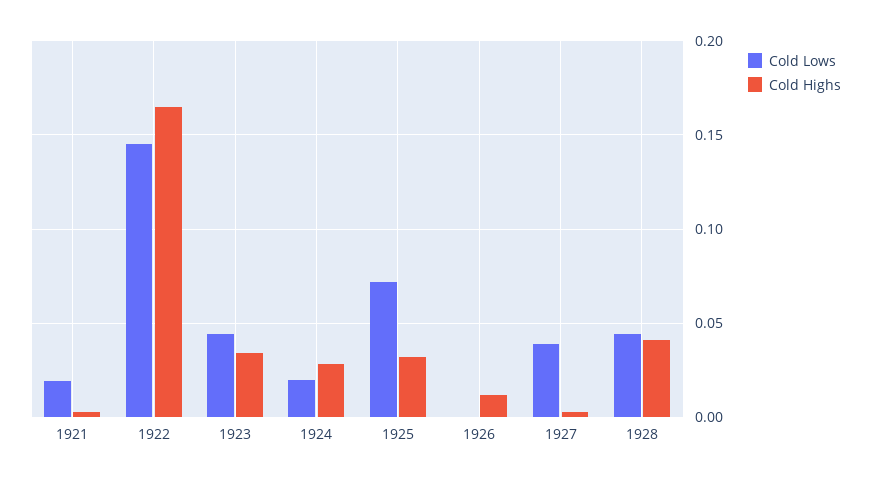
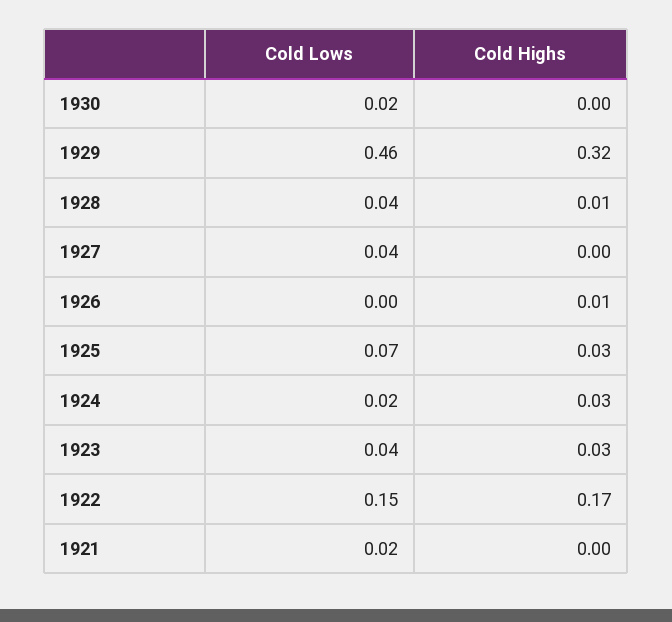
Cold Highs, 1928: 0.04 -> 0.01
Cold Lows, 1930: none -> 0.02
Cold Highs, 1930: none -> 0
Cold Lows, 1929: none -> 0.46
Cold Highs, 1929: none -> 0.32

